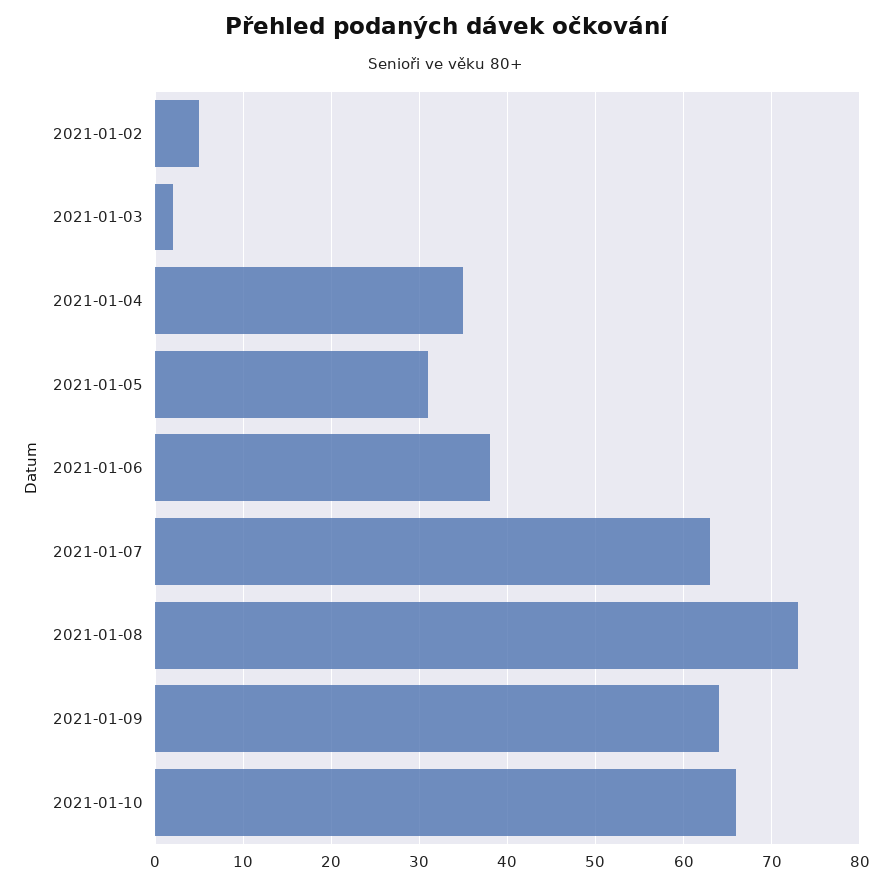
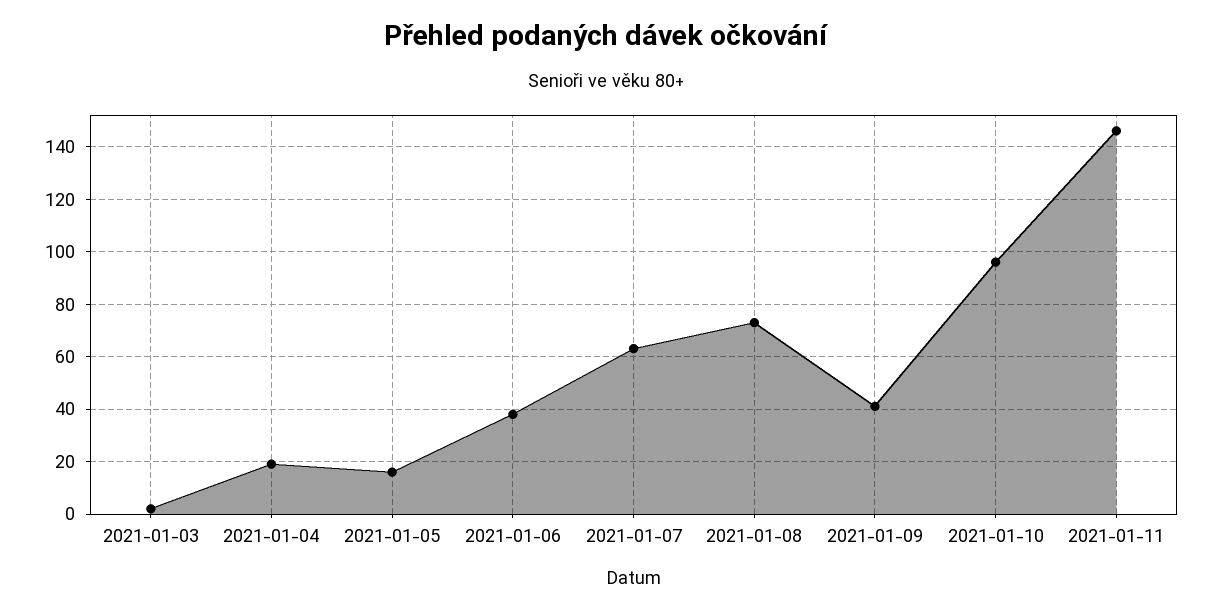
2021-01-02: 5 -> none
2021-01-04: 35 -> 20
2021-01-05: 31 -> 15
2021-01-09: 64 -> 40
2021-01-10: 66 -> 95
2021-01-11: none -> 145

